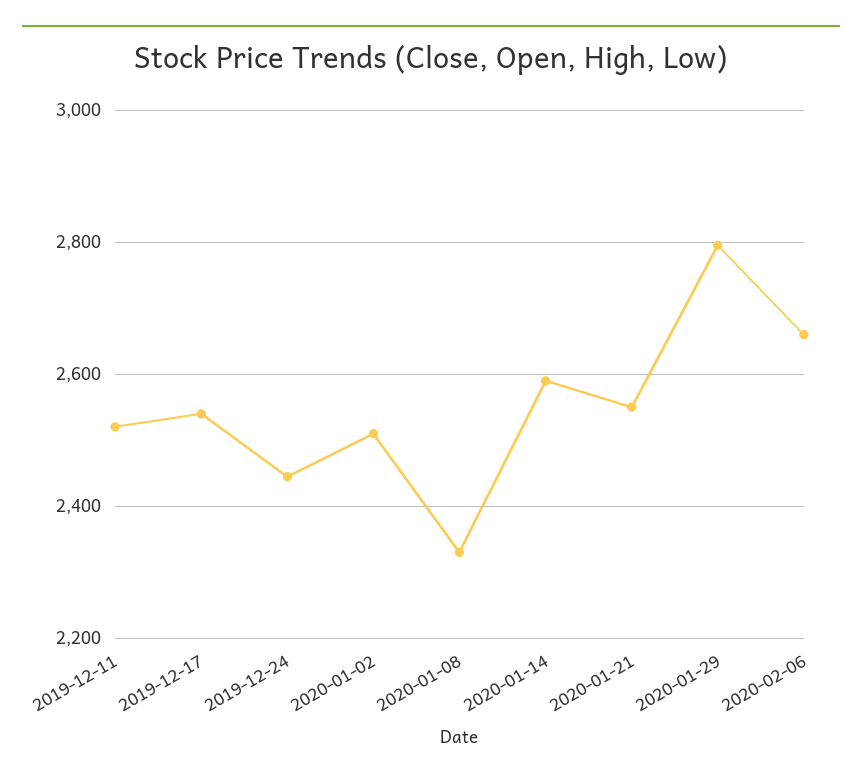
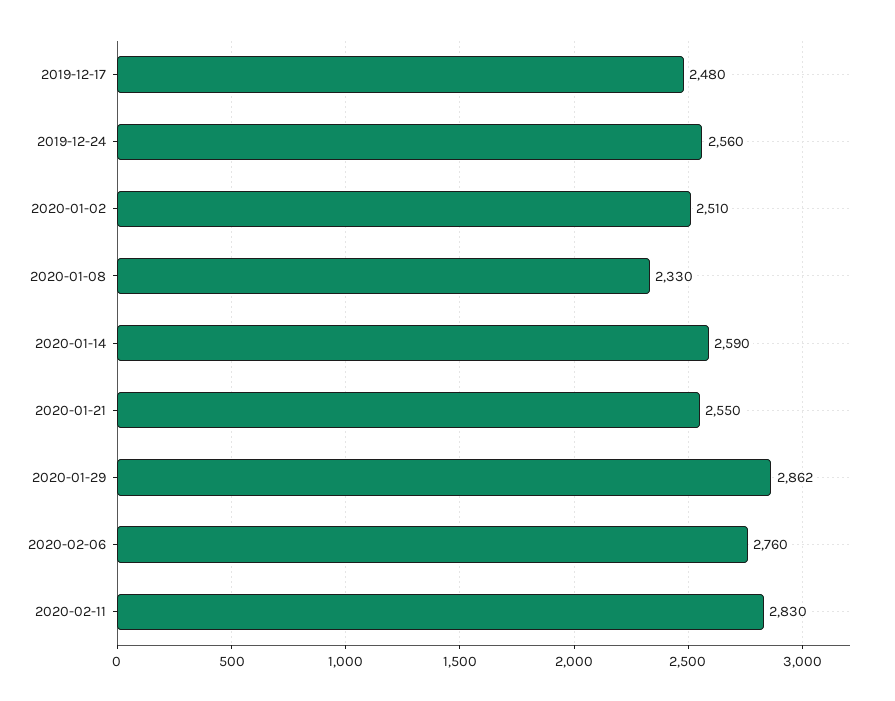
2019-12-11: 2520 -> none
2019-12-17: 2540 -> 2480
2019-12-24: 2440 -> 2560
2020-01-29: 2800 -> 2862
2020-02-06: 2660 -> 2760
2020-02-11: none -> 2830

